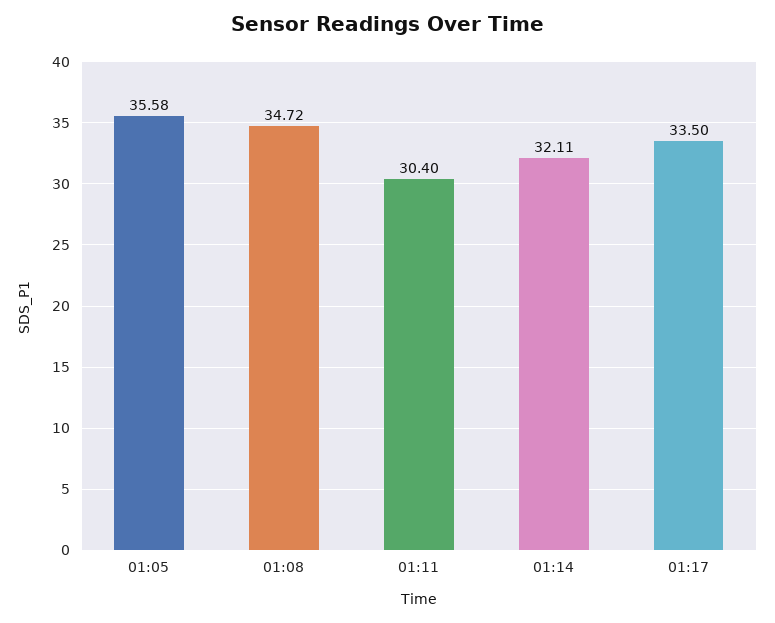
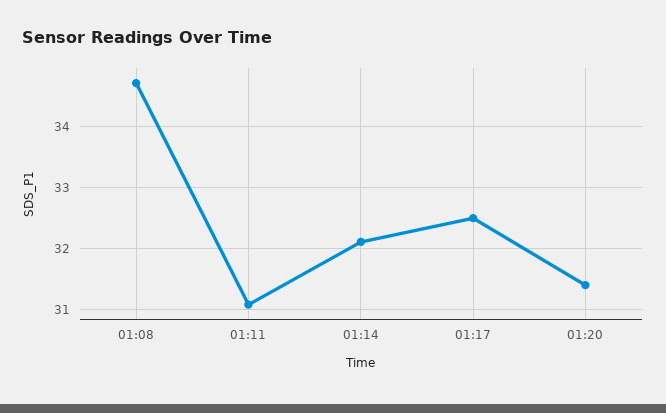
01:05: 35.58 -> none
01:11: 30.4 -> 31.1
01:17: 33.5 -> 32.5
01:20: none -> 31.4

